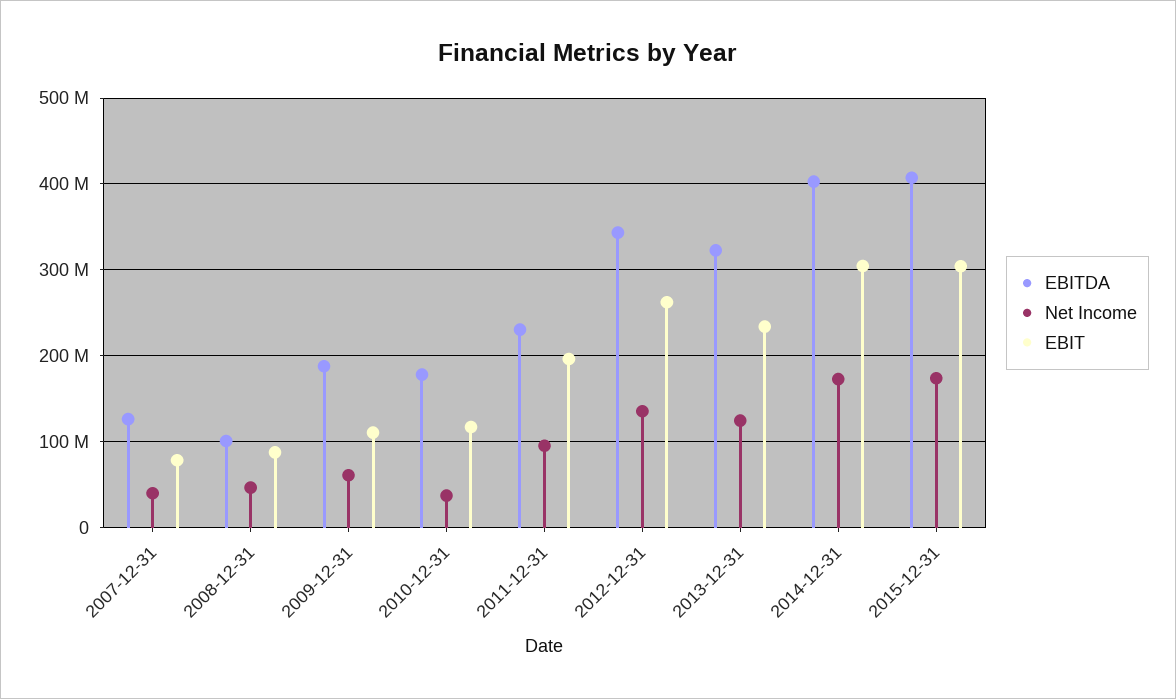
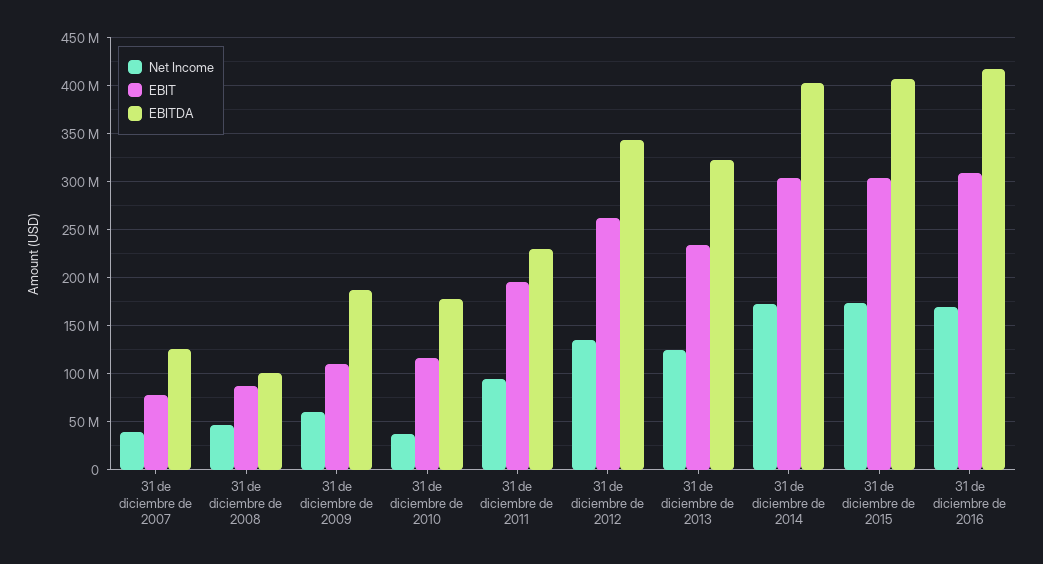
Net Income, 31 de diciembre de 2016: none -> 170000000
EBIT, 31 de diciembre de 2016: none -> 310000000
EBITDA, 31 de diciembre de 2016: none -> 420000000

